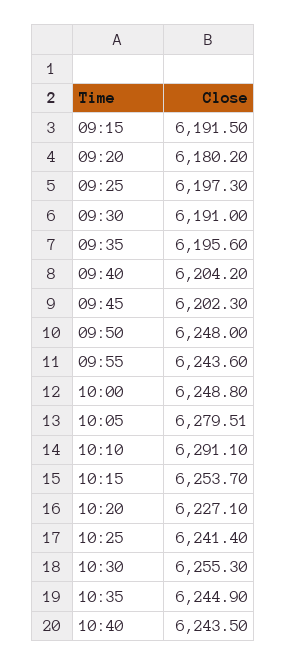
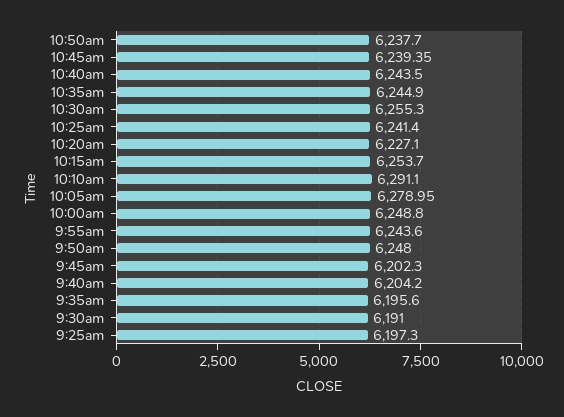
09:15: 6191.5 -> none
09:20: 6180.2 -> none
10:05: 6279.51 -> 6278.95
10:50am: none -> 6237.7
10:45am: none -> 6239.35

